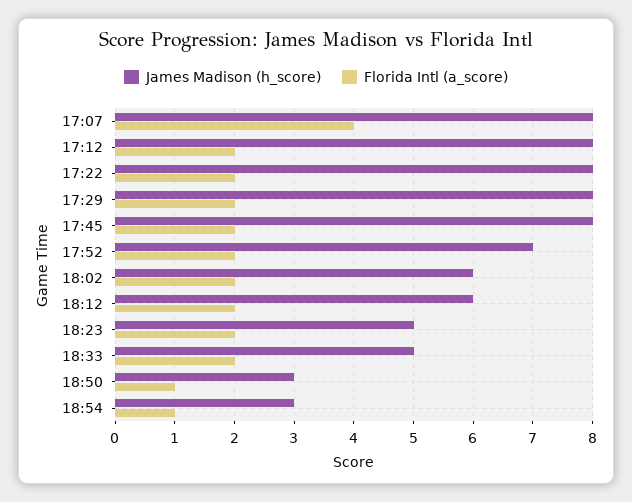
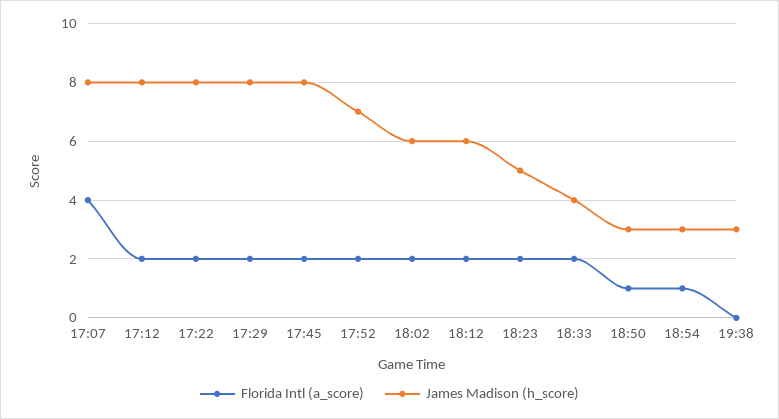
James Madison (h_score), 18:33: 5 -> 4
Florida Intl (a_score), 19:38: none -> 0
James Madison (h_score), 19:38: none -> 3

